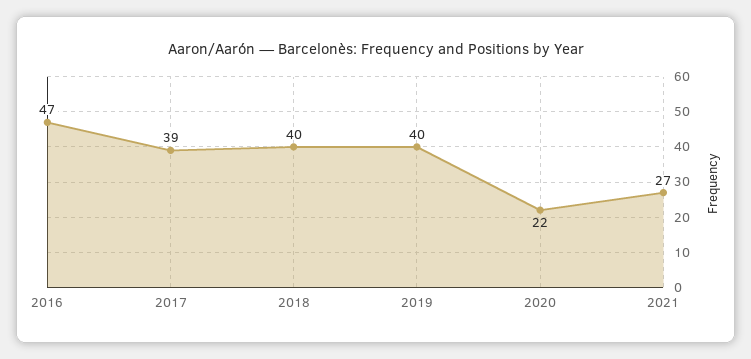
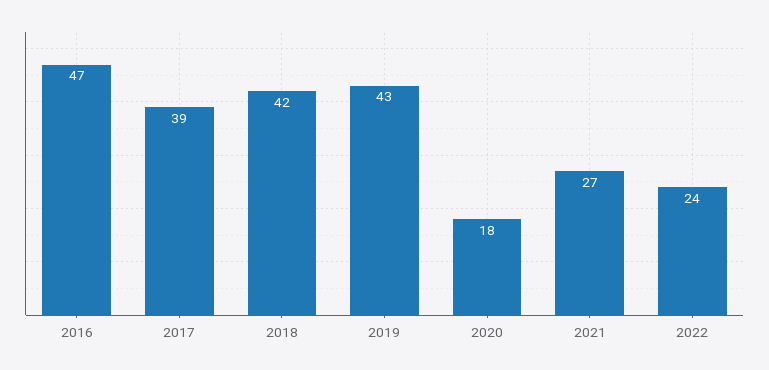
2018: 40 -> 42
2019: 40 -> 43
2020: 22 -> 18
2022: none -> 24

